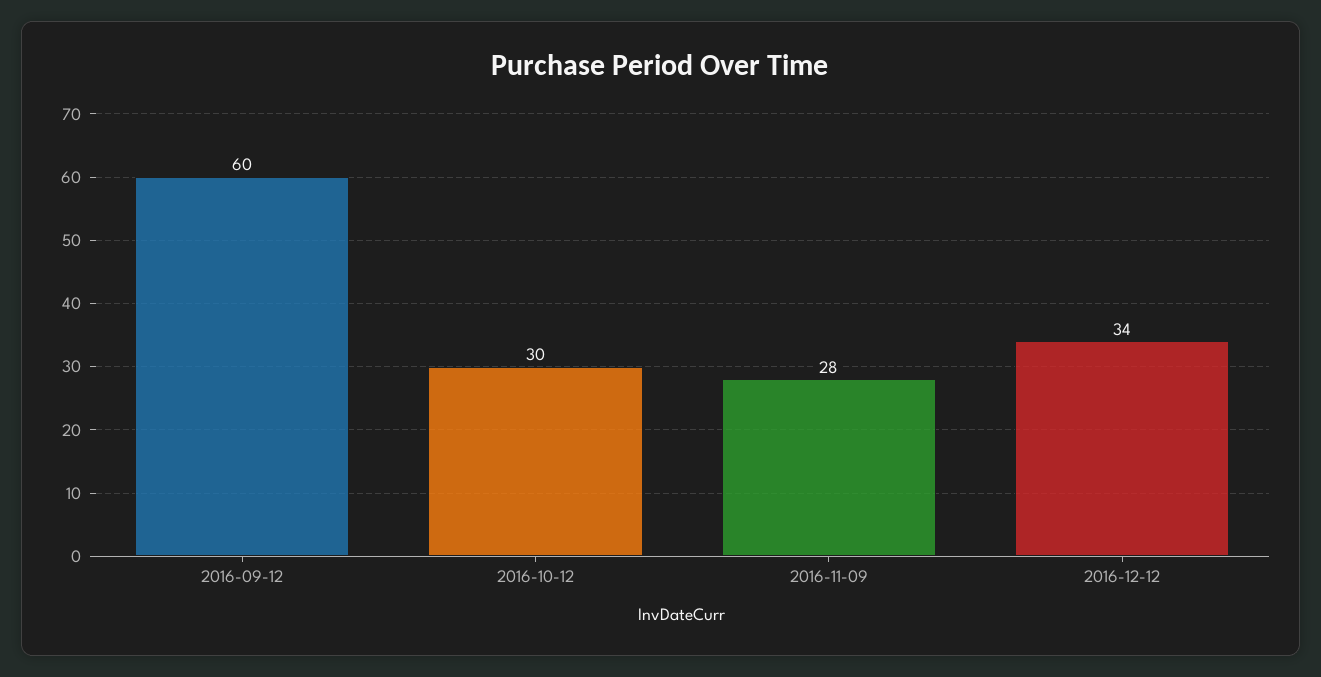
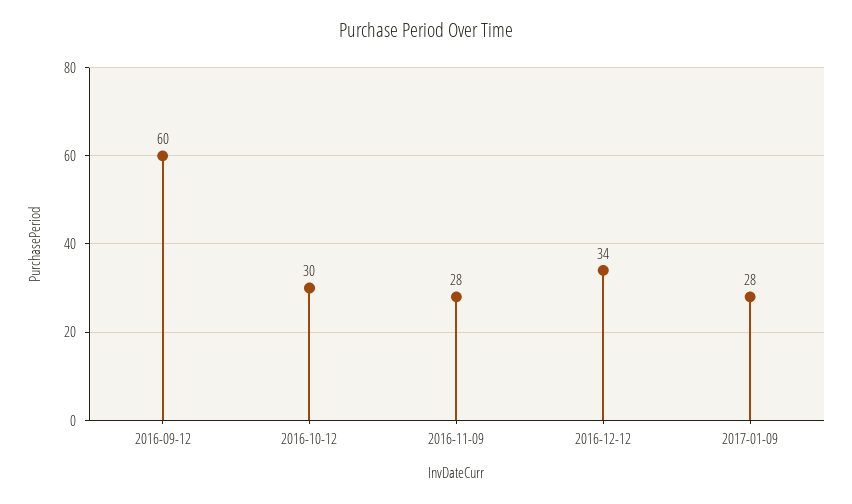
2017-01-09: none -> 28

